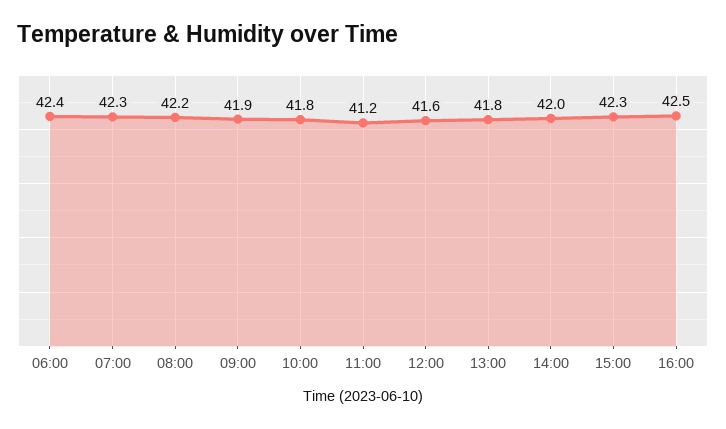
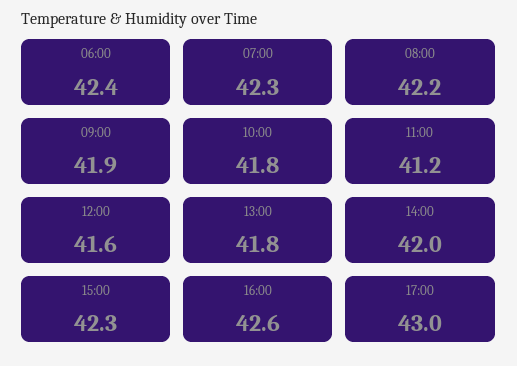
16:00: 42.5 -> 42.6
17:00: none -> 43

